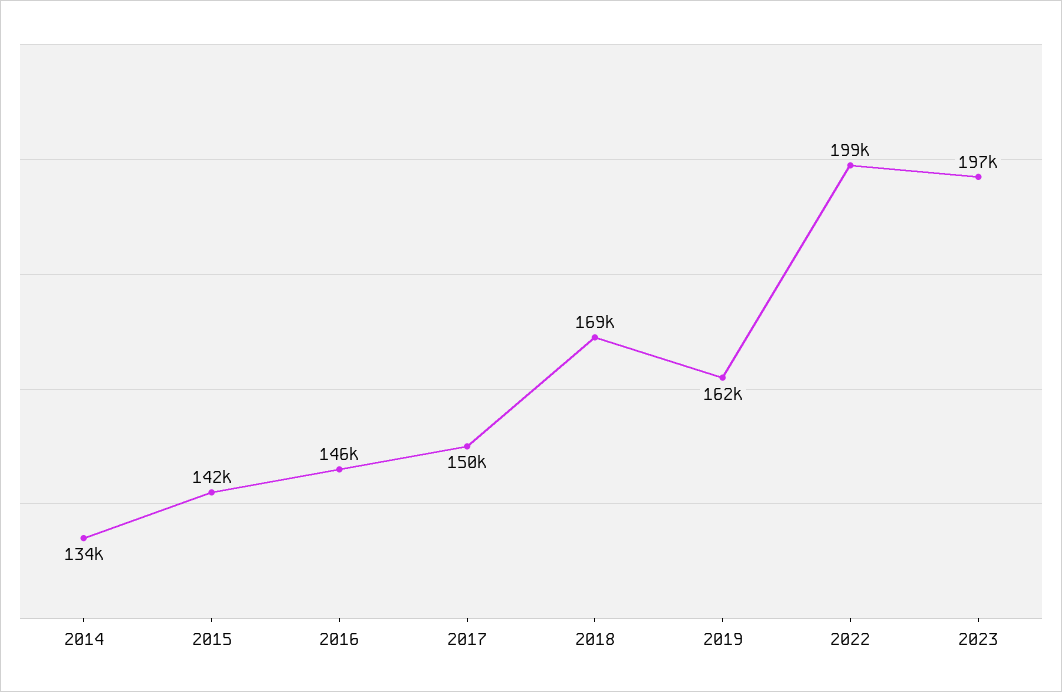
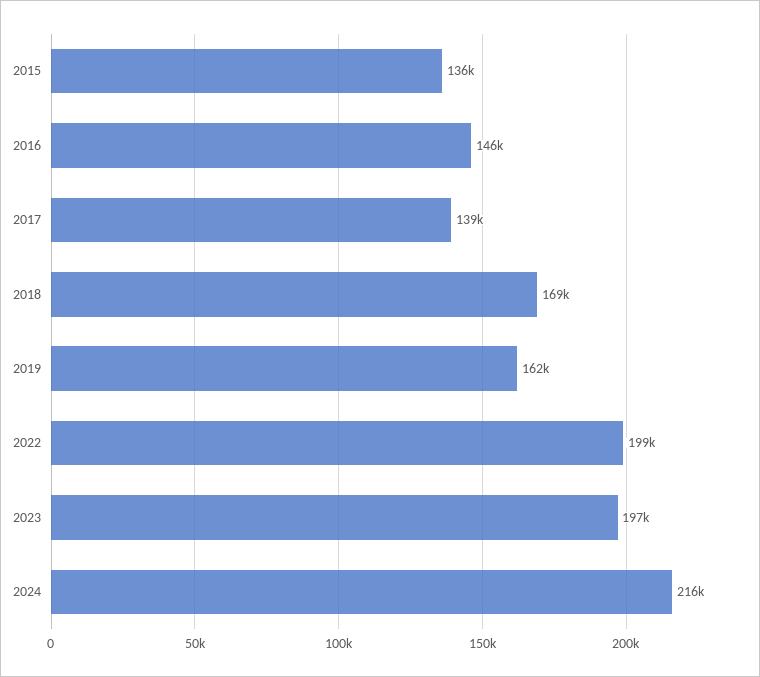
2014: 134000 -> none
2015: 142000 -> 136000
2017: 150000 -> 139000
2024: none -> 216000

